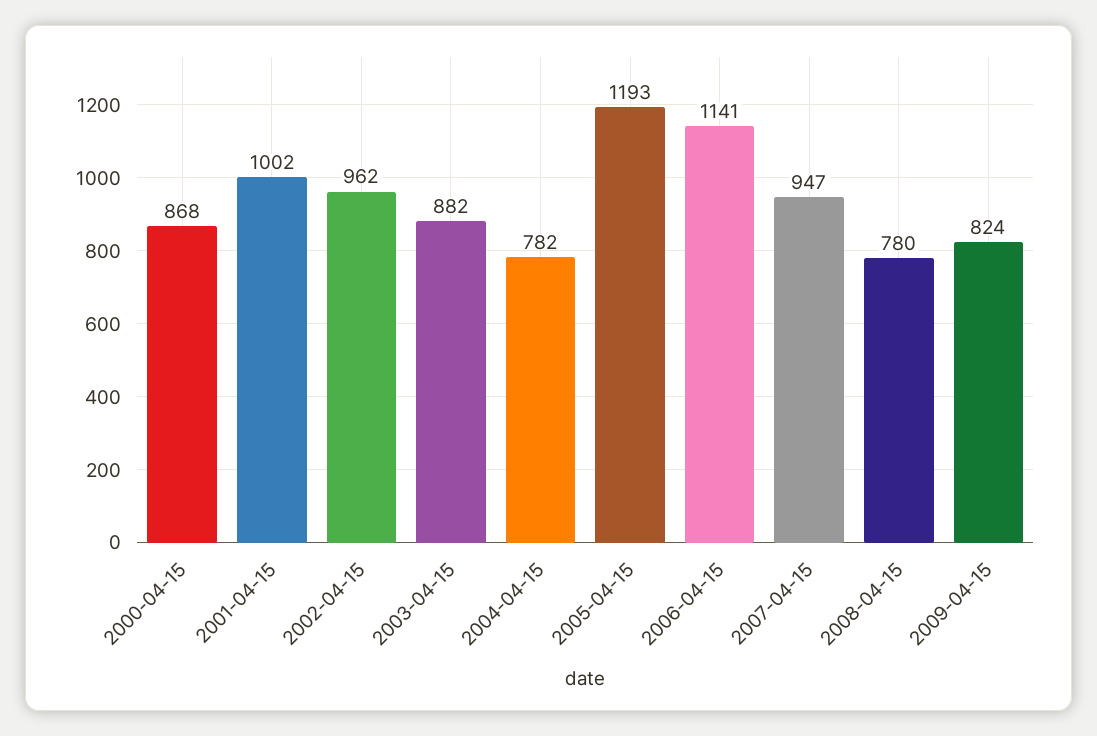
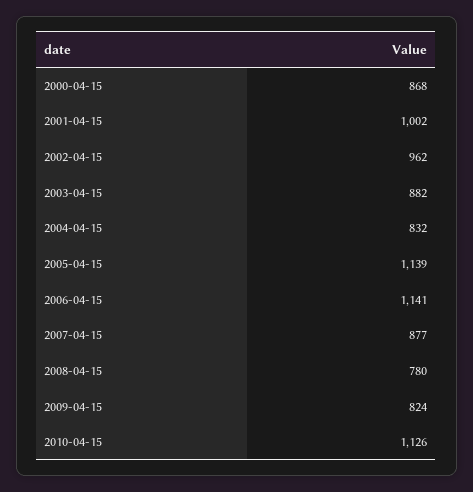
2004-04-15: 782 -> 832
2005-04-15: 1193 -> 1139
2007-04-15: 947 -> 877
2010-04-15: none -> 1126

